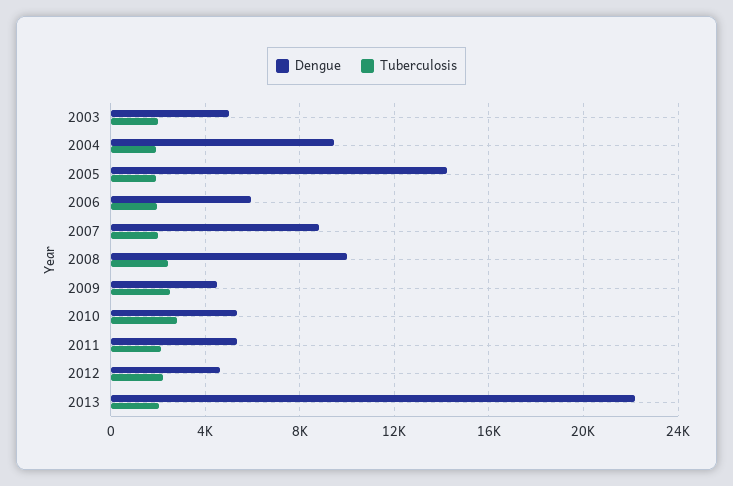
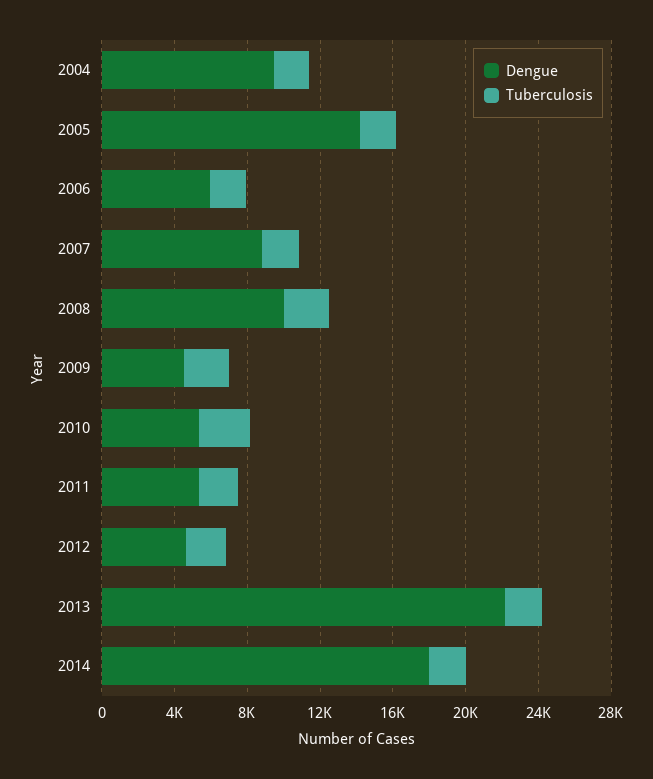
Dengue, 2003: 5000 -> none
Tuberculosis, 2003: 2000 -> none
Dengue, 2014: none -> 18000
Tuberculosis, 2014: none -> 2000

